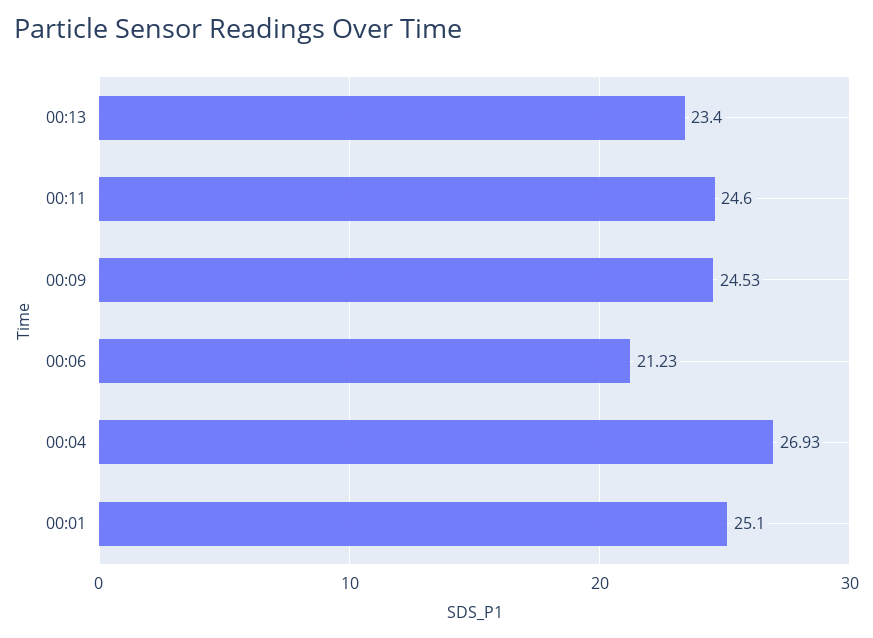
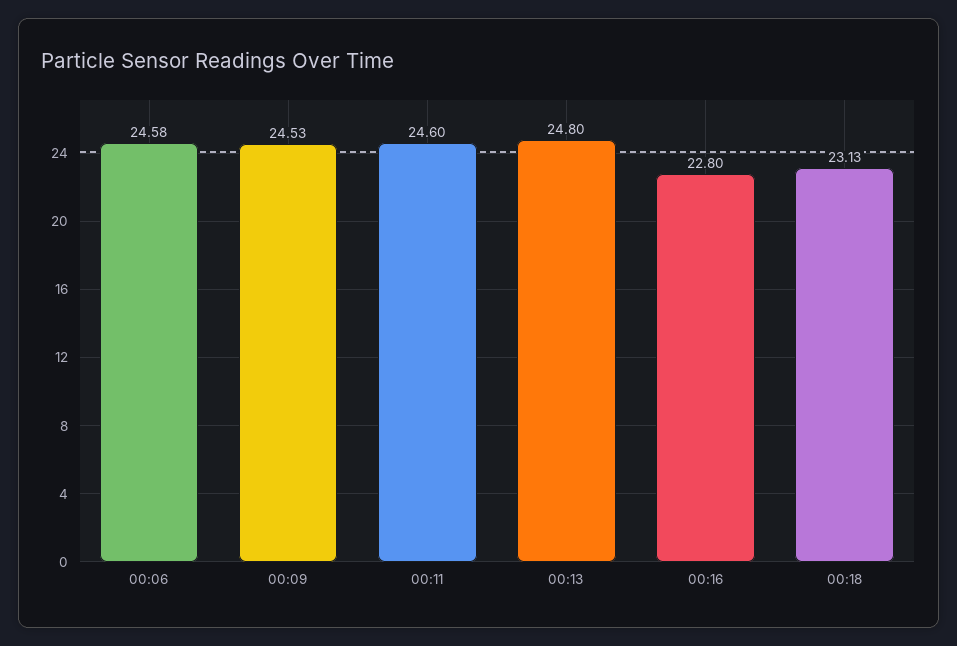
00:13: 23.4 -> 24.8
00:06: 21.23 -> 24.58
00:04: 26.93 -> none
00:01: 25.1 -> none
00:16: none -> 22.8
00:18: none -> 23.13

